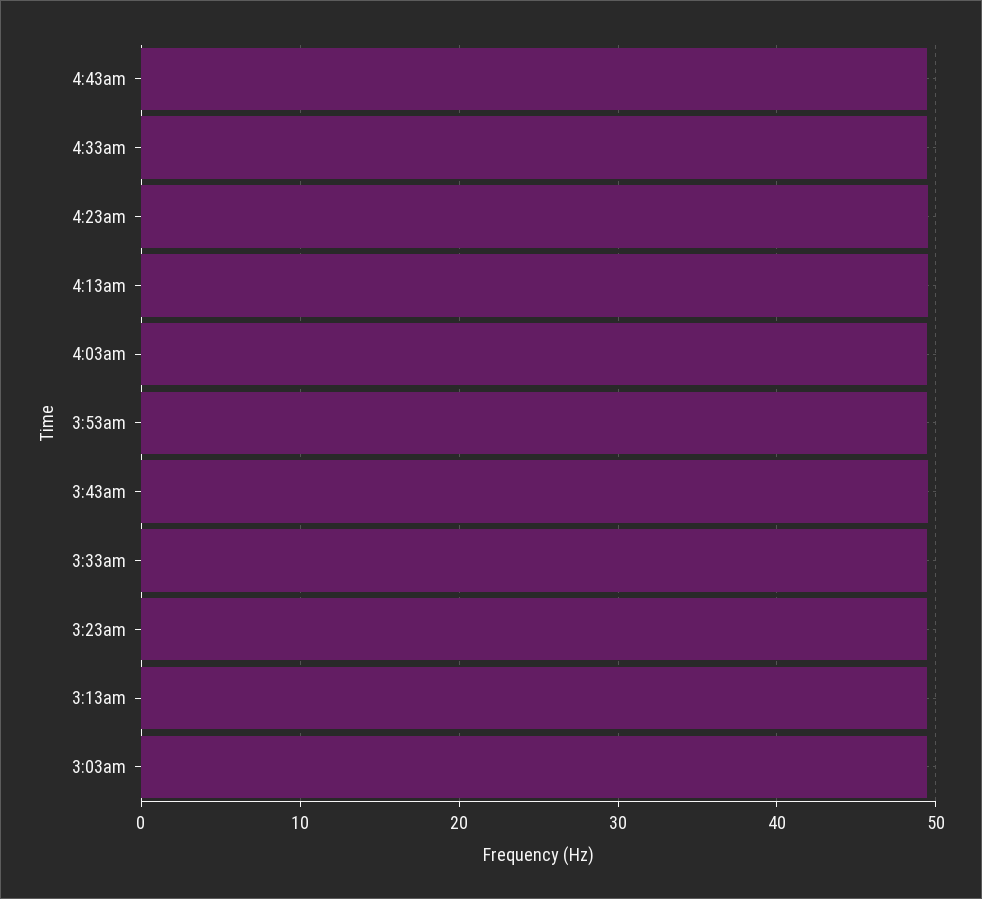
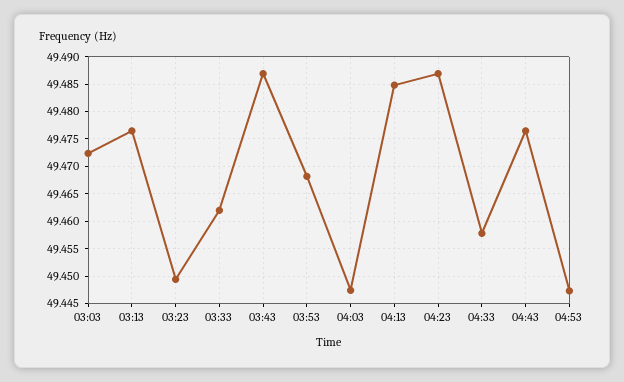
04:53: none -> 49.4475

